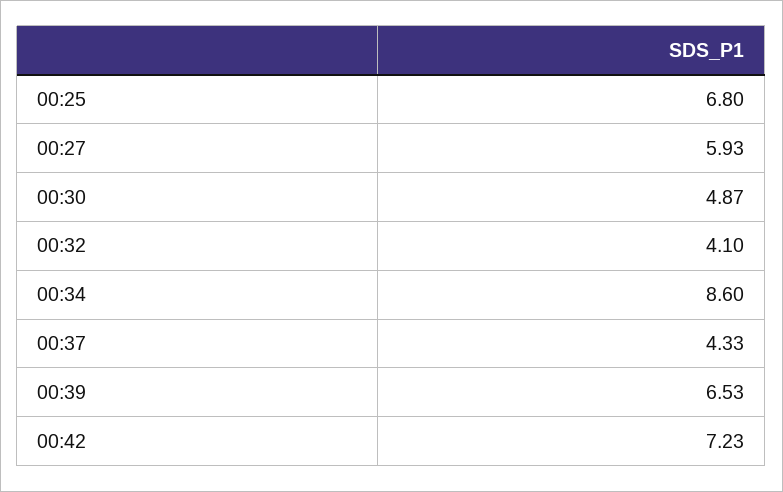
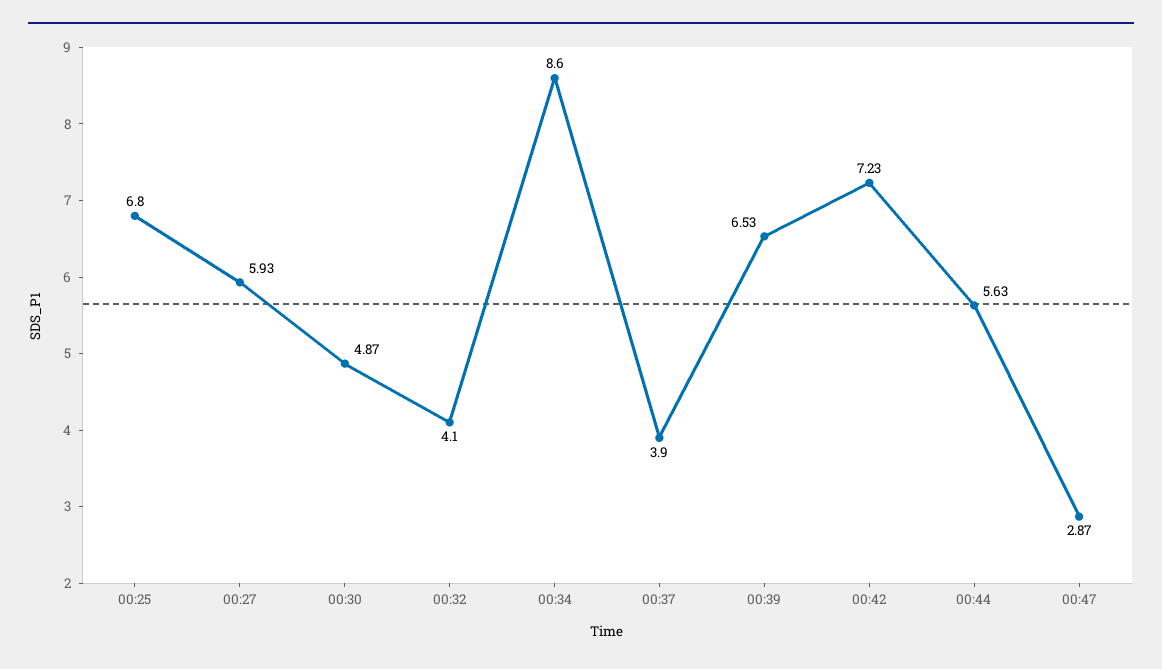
00:37: 4.33 -> 3.9
00:44: none -> 5.63
00:47: none -> 2.87

